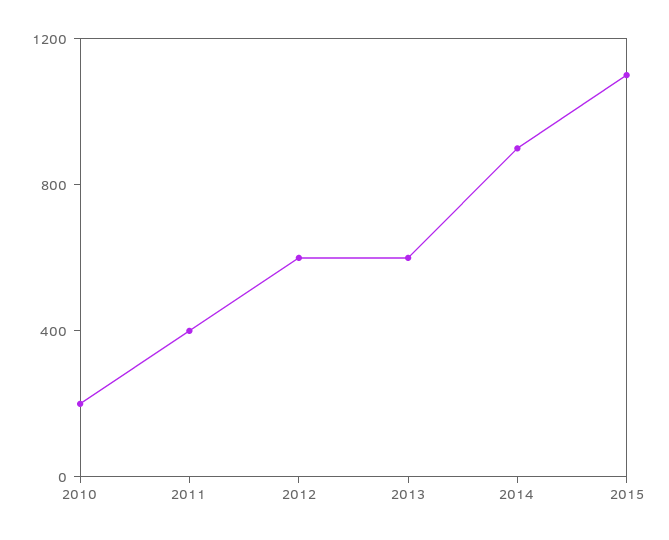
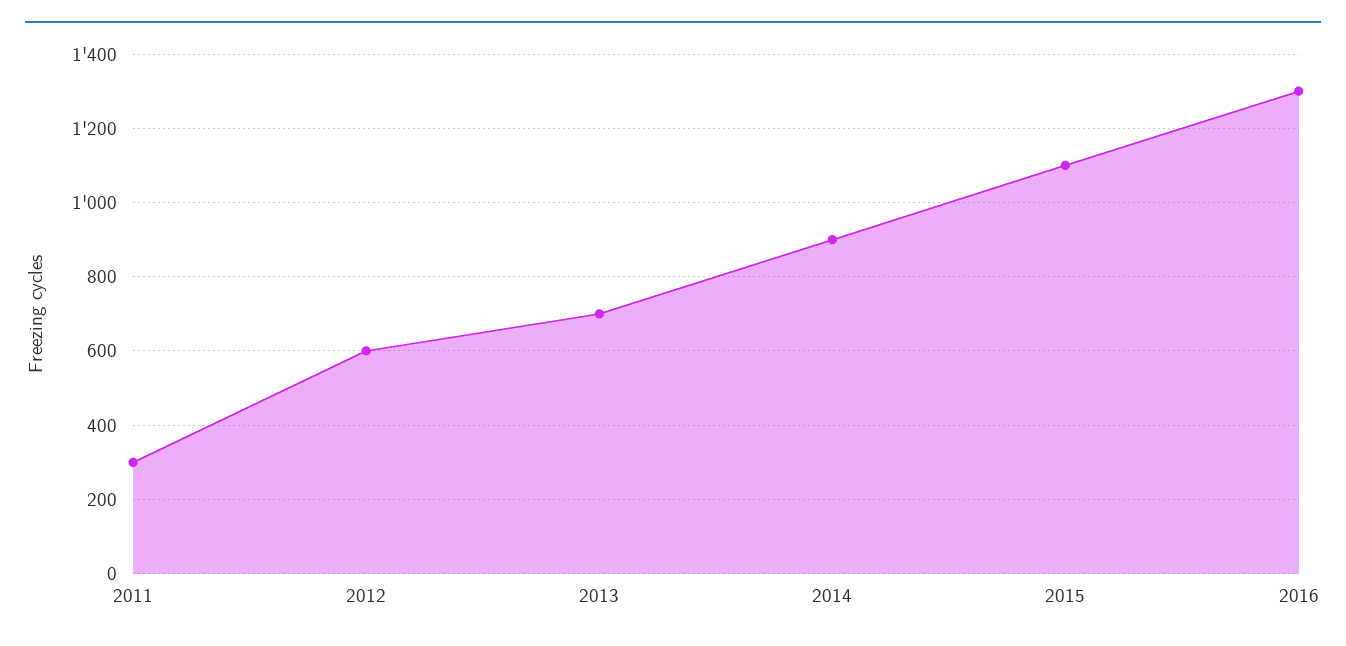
2010: 200 -> none
2011: 400 -> 300
2013: 600 -> 700
2016: none -> 1300

